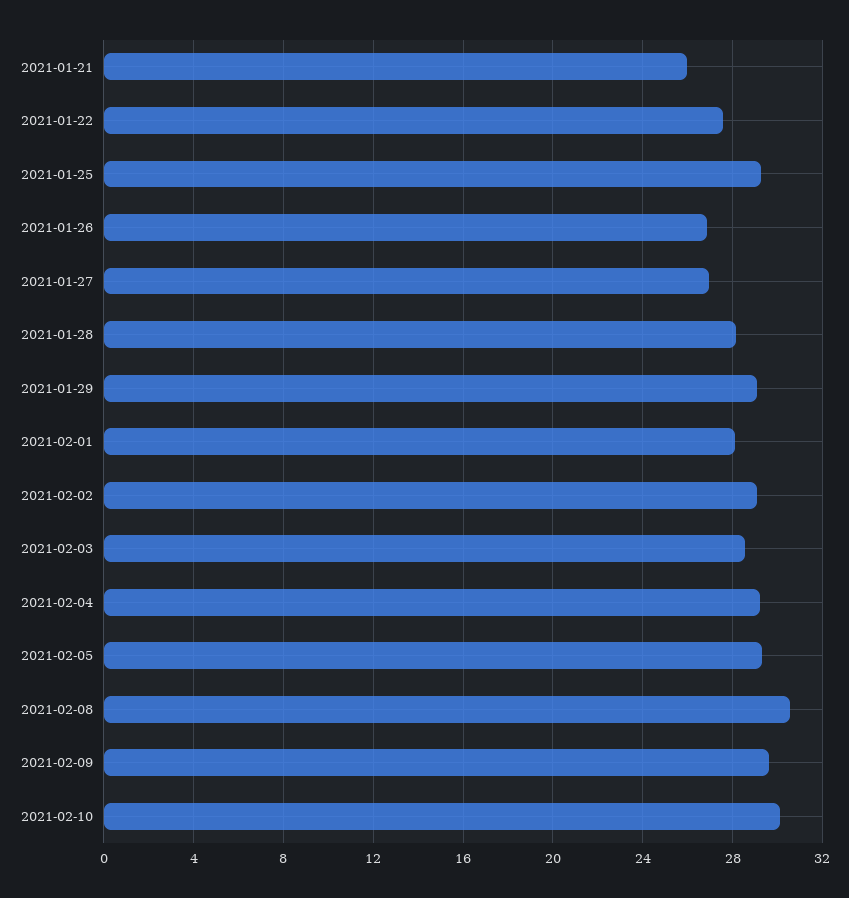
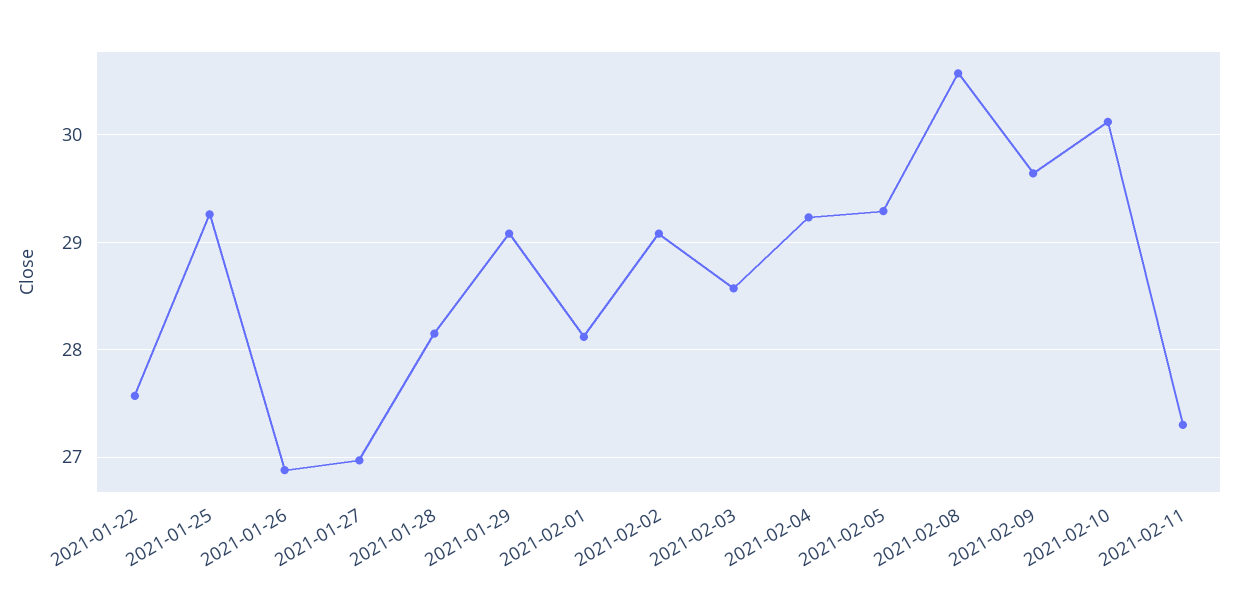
2021-01-21: 26 -> none
2021-02-11: none -> 27.3

